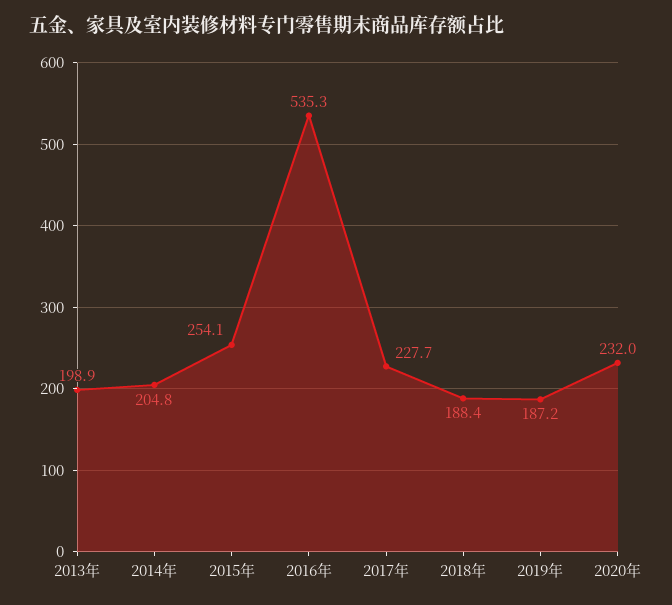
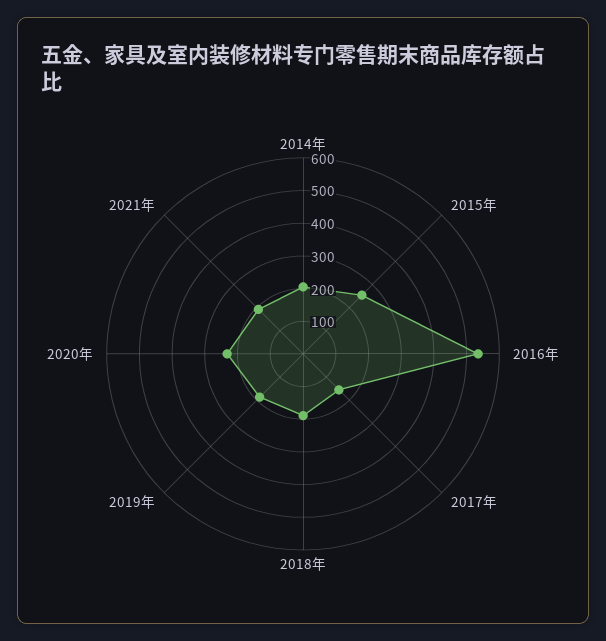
2013年: 198.9 -> none
2017年: 227.7 -> 150
2021年: none -> 200

